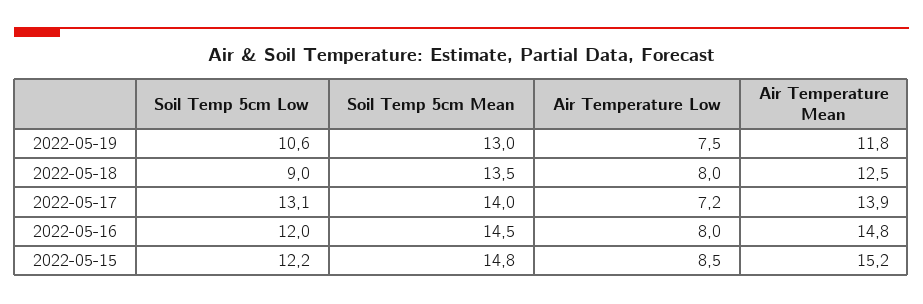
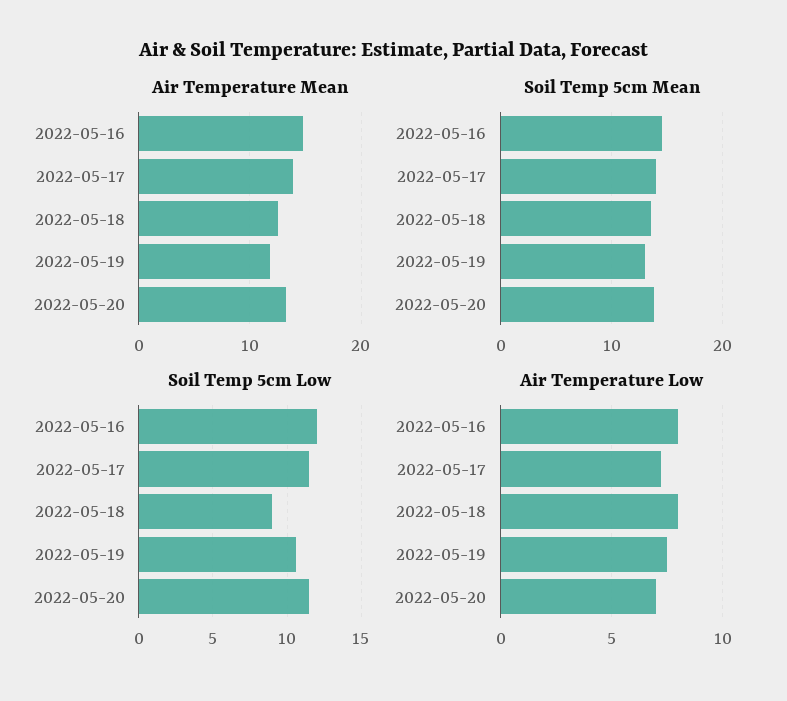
Soil Temp 5cm Low, 2022-05-17: 13.1 -> 11.5
Soil Temp 5cm Low, 2022-05-15: 12.2 -> none
Soil Temp 5cm Mean, 2022-05-15: 14.8 -> none
Air Temperature Low, 2022-05-15: 8.5 -> none
Air Temperature Mean, 2022-05-15: 15.2 -> none
Air Temperature Mean, 2022-05-20: none -> 13
Soil Temp 5cm Mean, 2022-05-20: none -> 14
Soil Temp 5cm Low, 2022-05-20: none -> 11.5
Air Temperature Low, 2022-05-20: none -> 7

